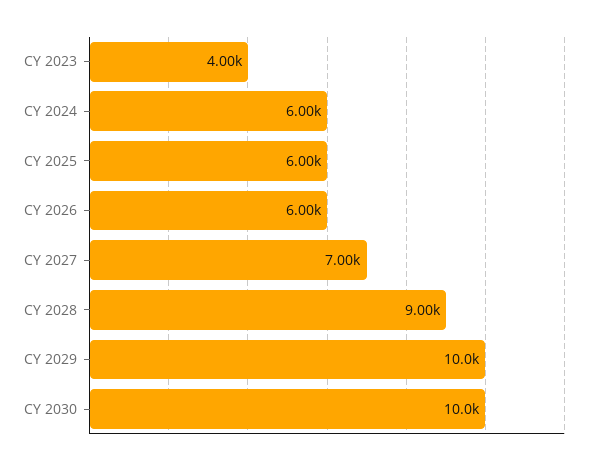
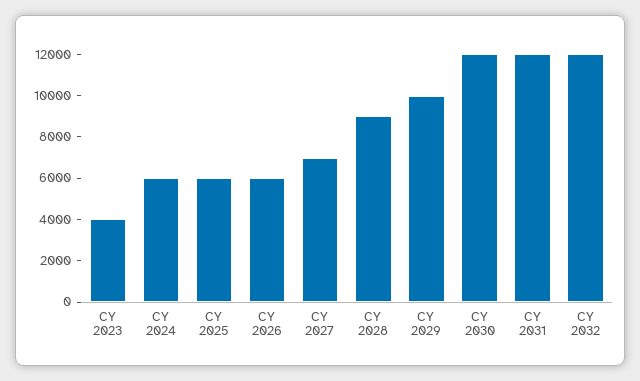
CY 2030: 10000 -> 12000
CY 2031: none -> 12000
CY 2032: none -> 12000

